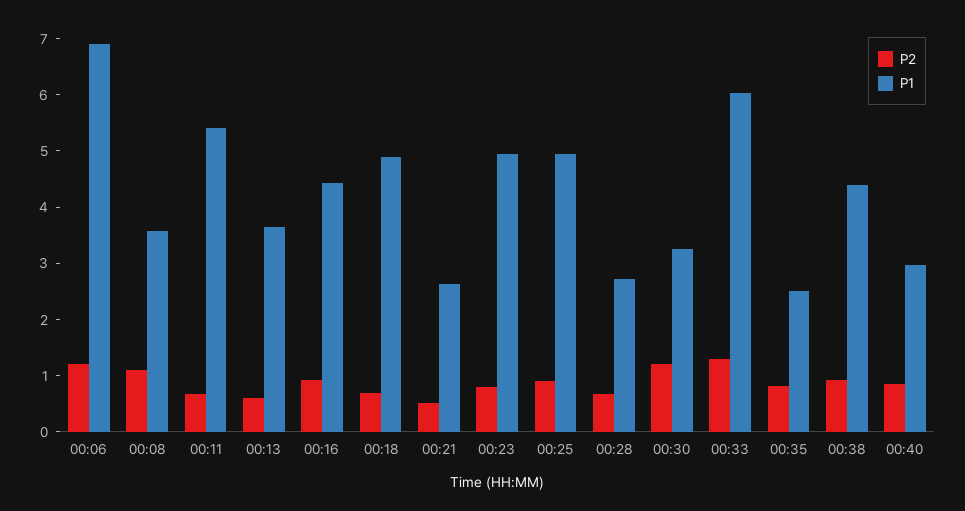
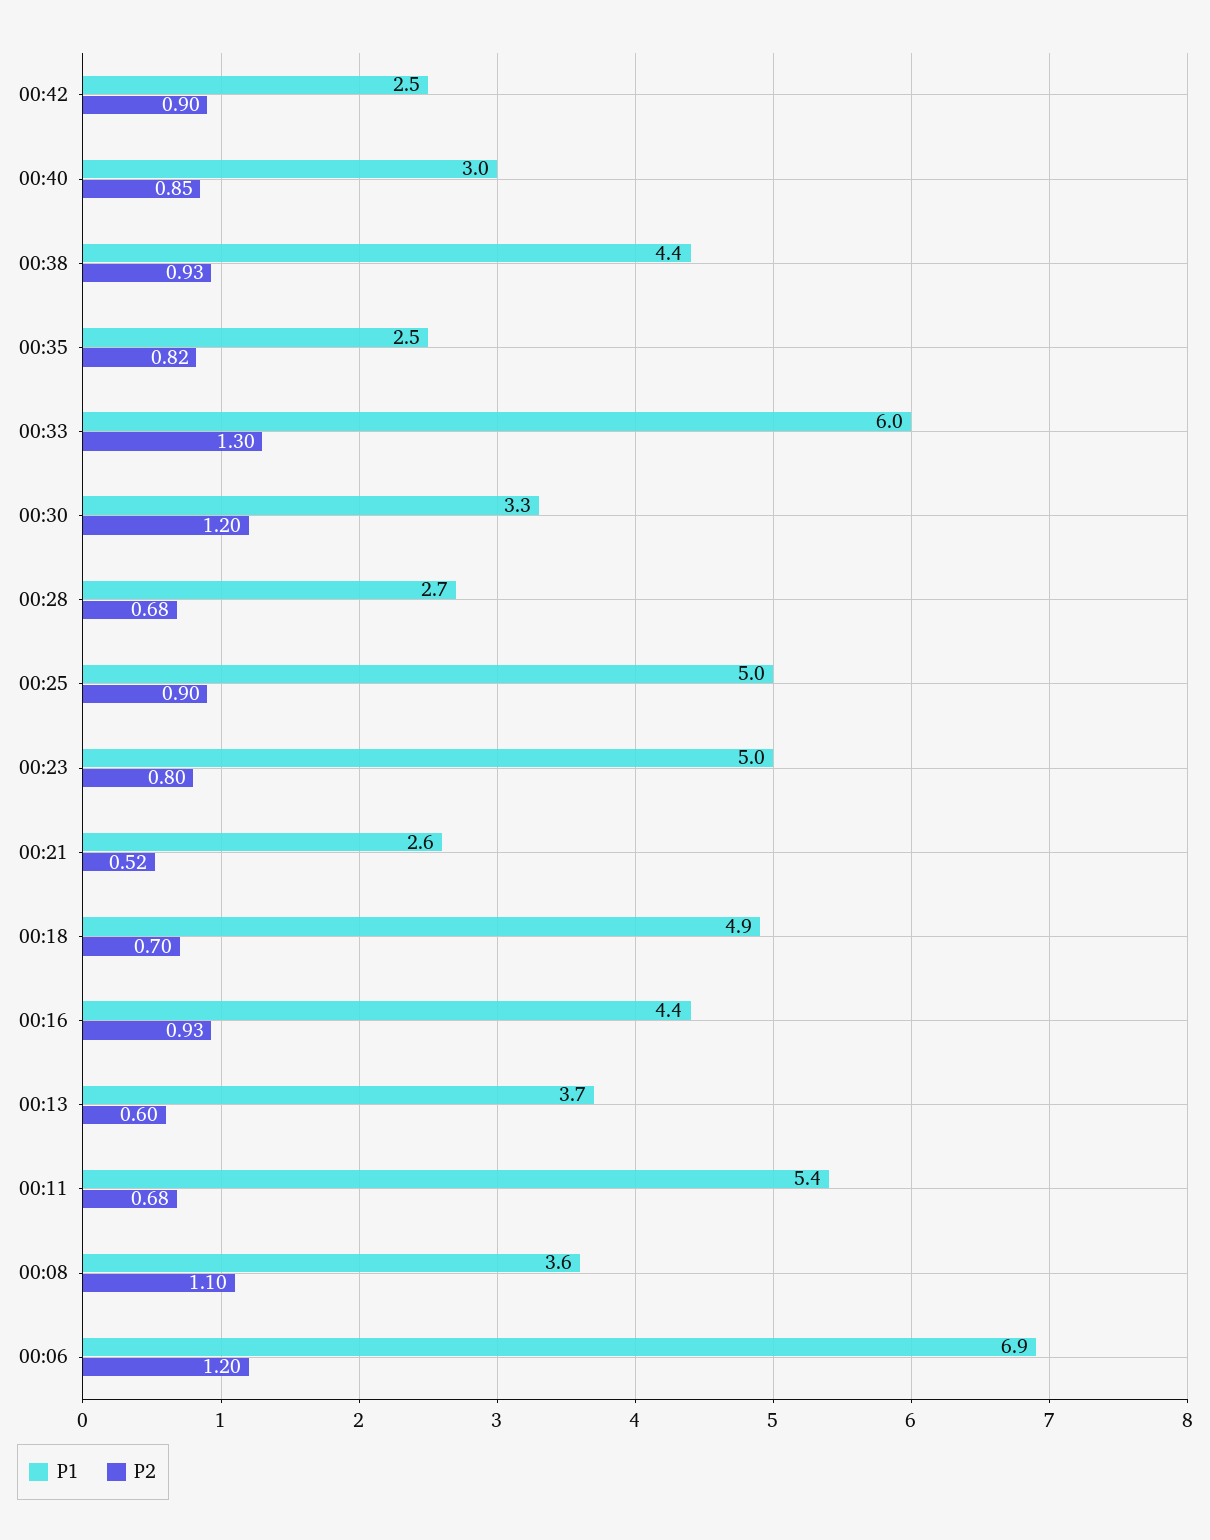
P1, 00:42: none -> 2.5
P2, 00:42: none -> 0.9

